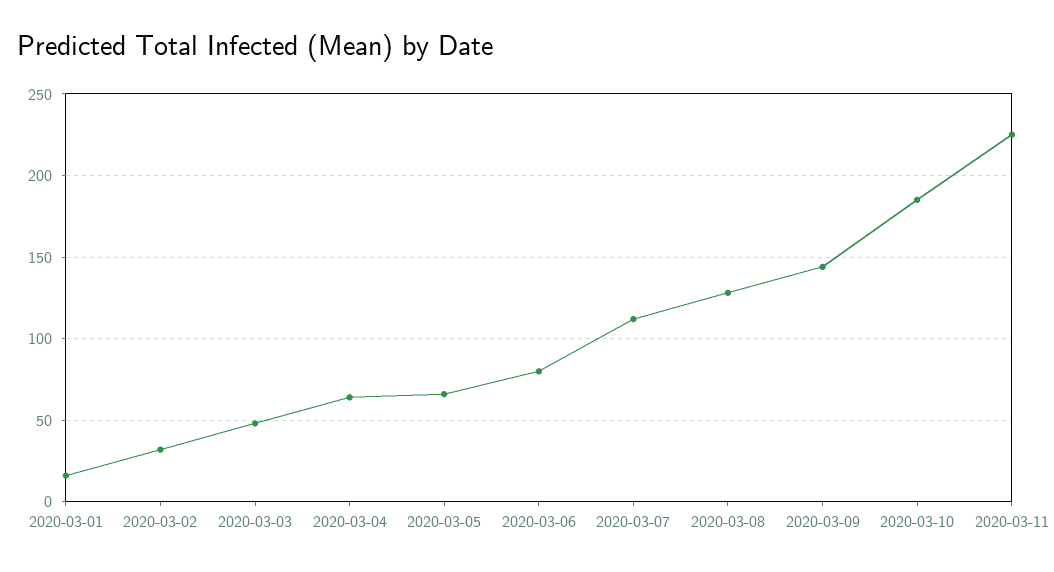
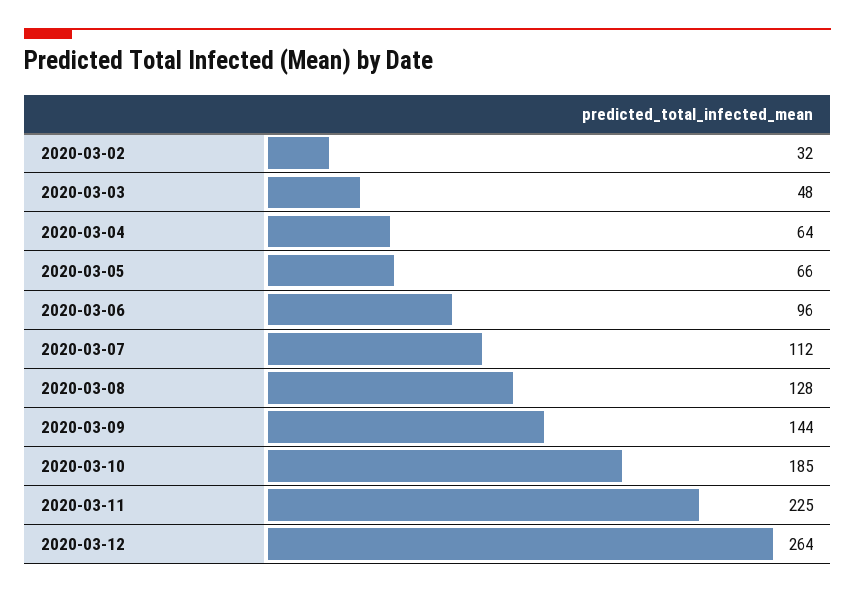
2020-03-01: 15 -> none
2020-03-06: 80 -> 96
2020-03-12: none -> 264

